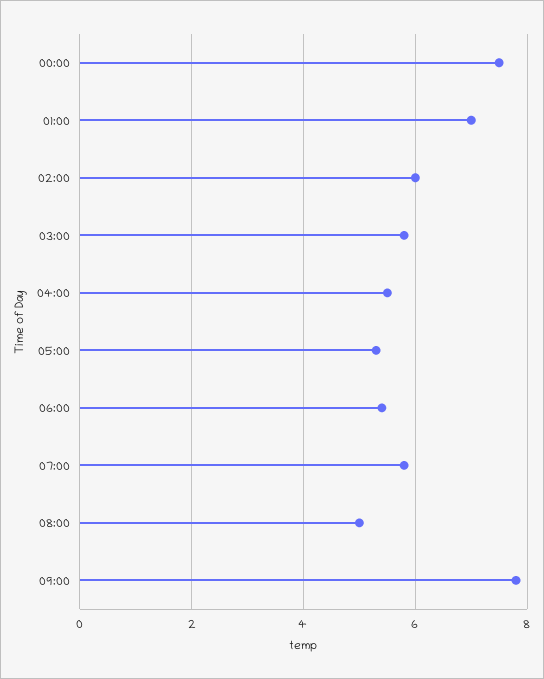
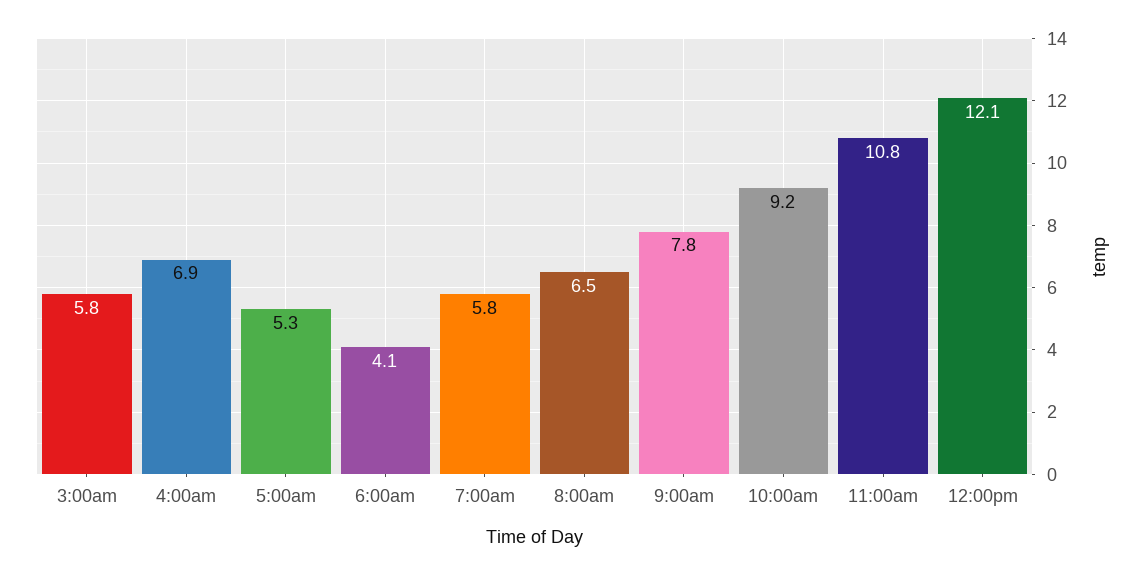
00:00: 7.5 -> none
01:00: 7 -> none
02:00: 6 -> none
04:00: 5.5 -> 6.9
06:00: 5.5 -> 4.1
08:00: 5 -> 6.5
10:00am: none -> 9.2
11:00am: none -> 10.8
12:00pm: none -> 12.1

